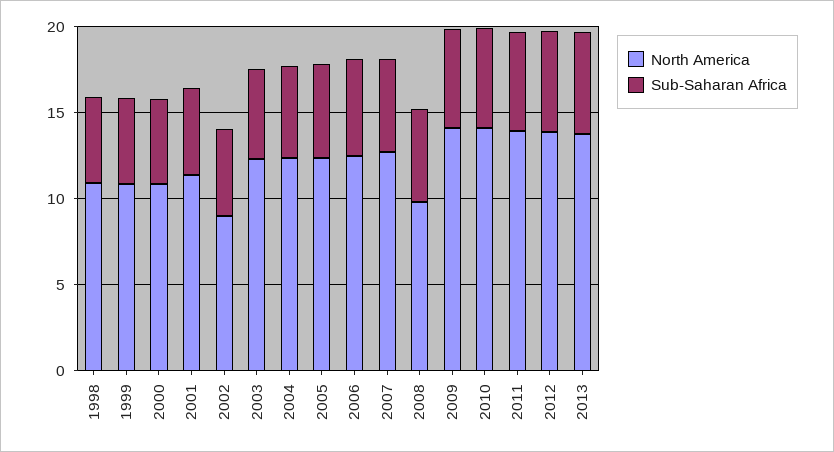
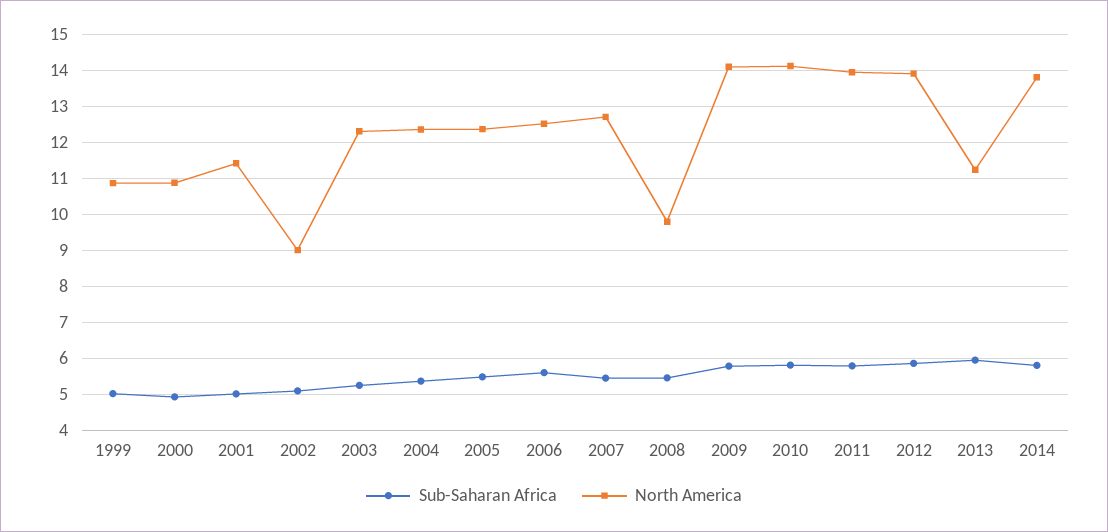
North America, 1998: 11 -> none
Sub-Saharan Africa, 1998: 5 -> none
North America, 2013: 14 -> 11.2
Sub-Saharan Africa, 2014: none -> 5.8
North America, 2014: none -> 13.8

